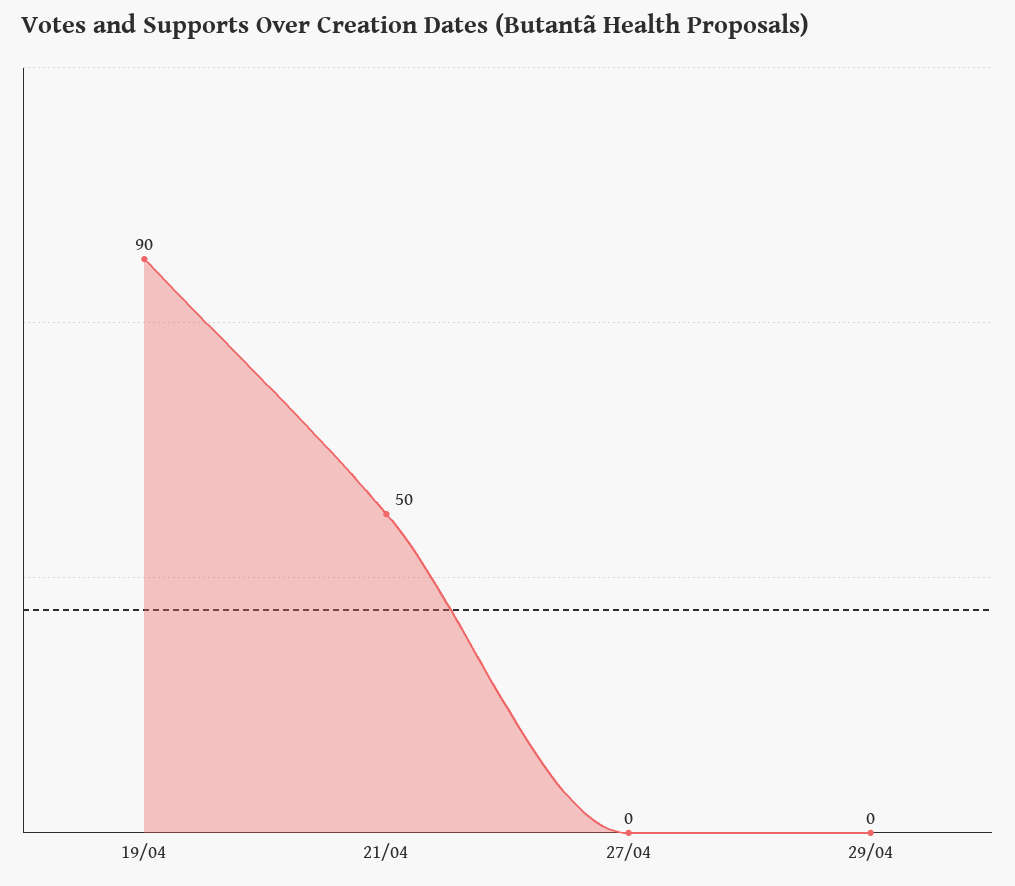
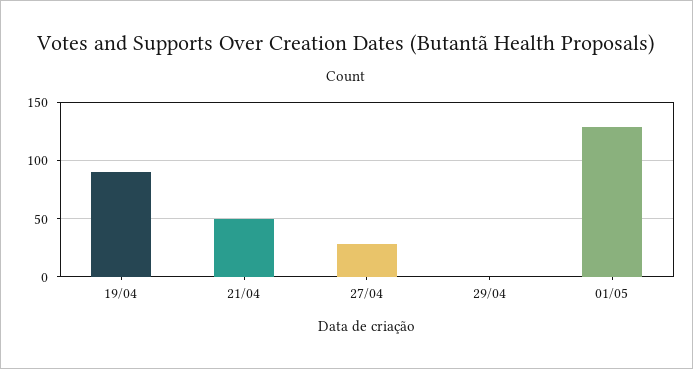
27/04: 0 -> 30
01/05: none -> 130

